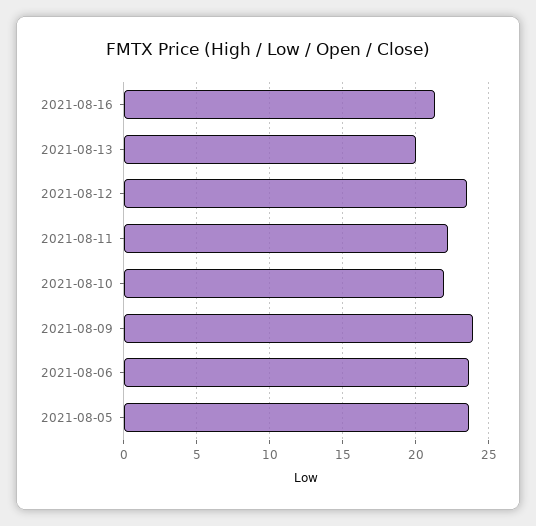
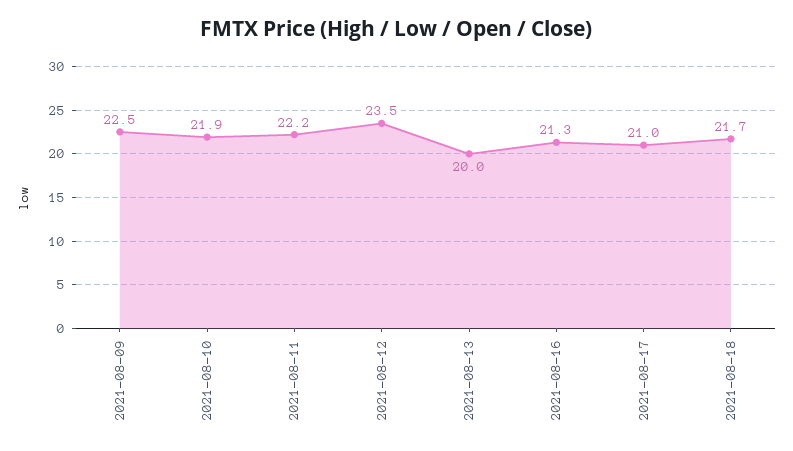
2021-08-09: 24 -> 22.5
2021-08-06: 23.5 -> none
2021-08-05: 23.5 -> none
2021-08-17: none -> 21
2021-08-18: none -> 21.7

